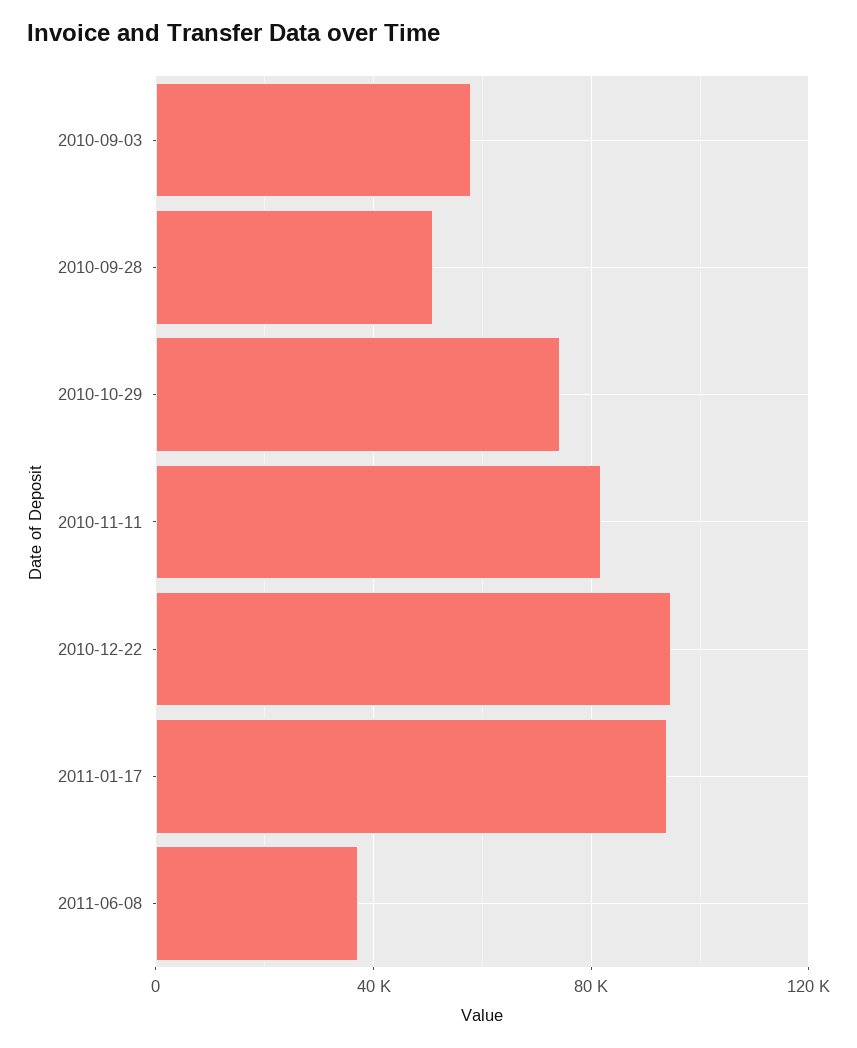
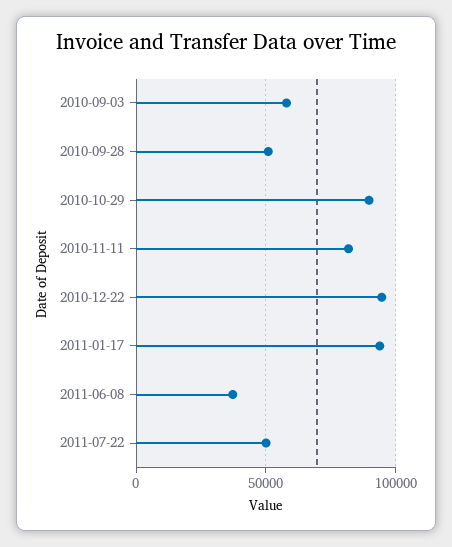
2010-10-29: 75000 -> 90000
2011-07-22: none -> 50000

